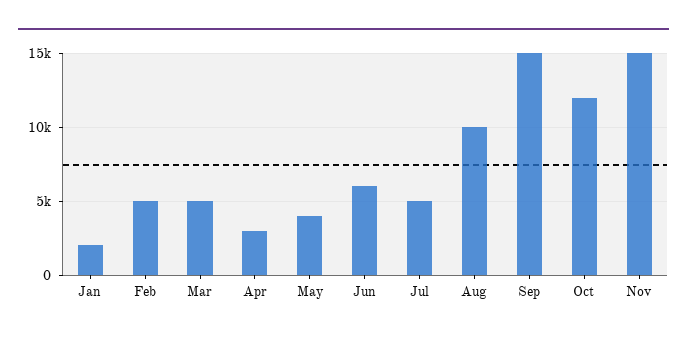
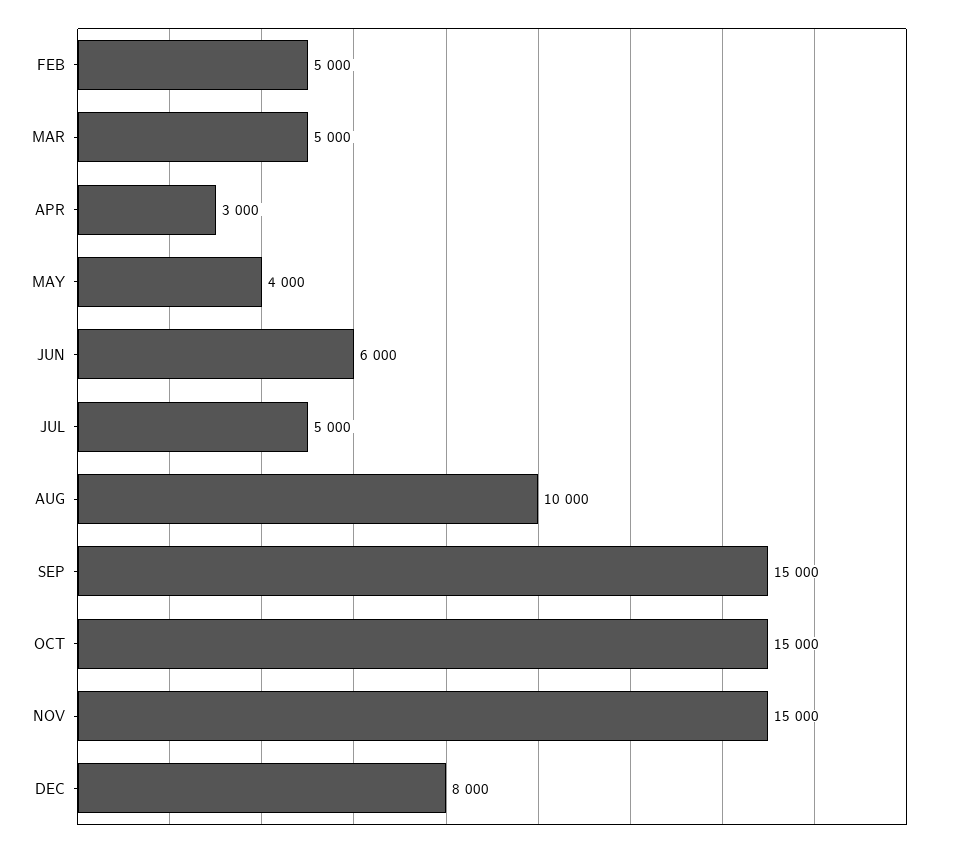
Jan: 2000 -> none
Oct: 12000 -> 15000
DEC: none -> 8000

